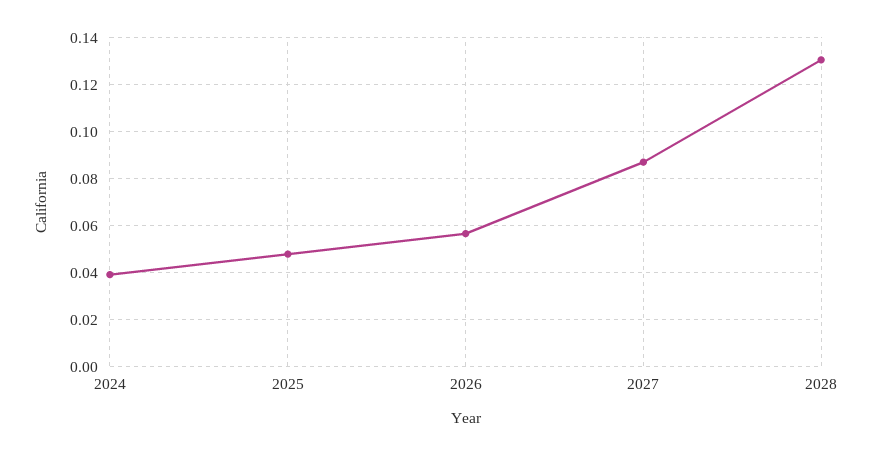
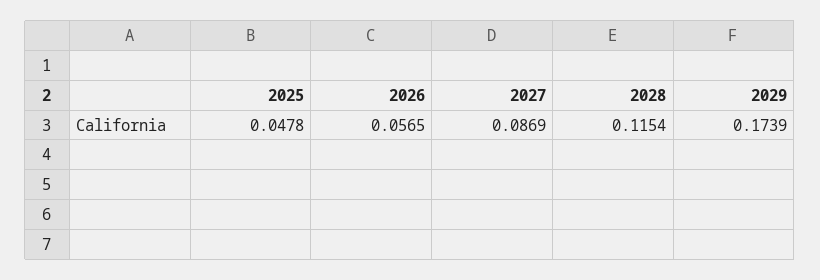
2024: 0.04 -> none
2028: 0.13 -> 0.1154
2029: none -> 0.1739

